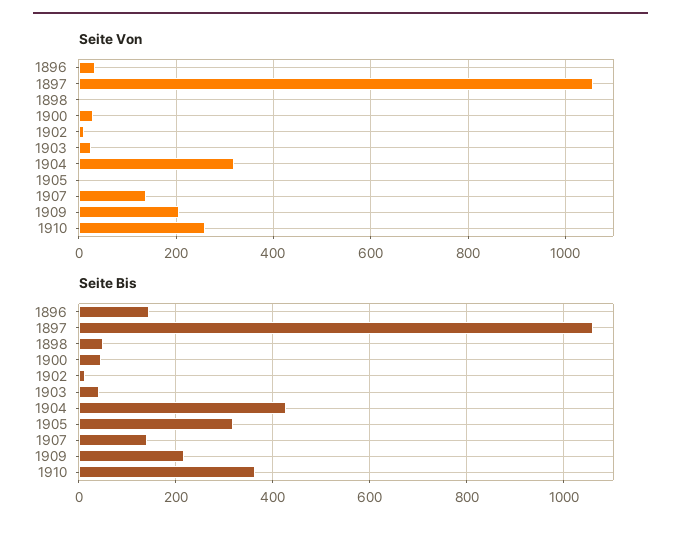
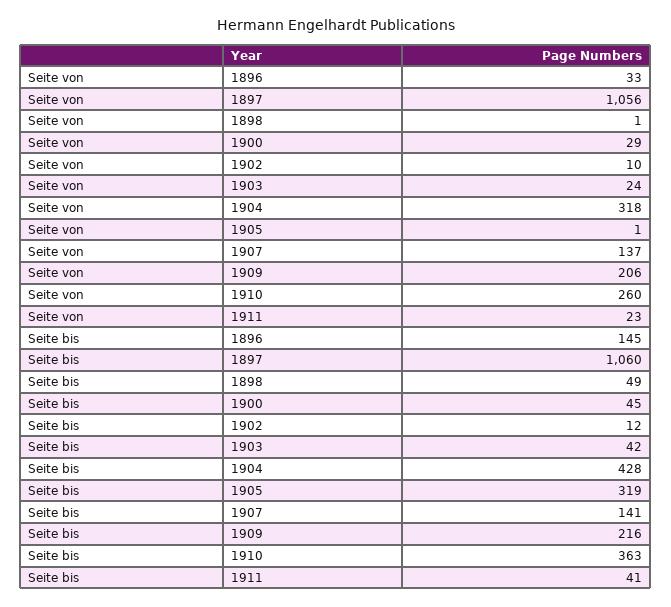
Seite Von, 1911: none -> 23
Seite Bis, 1911: none -> 41

